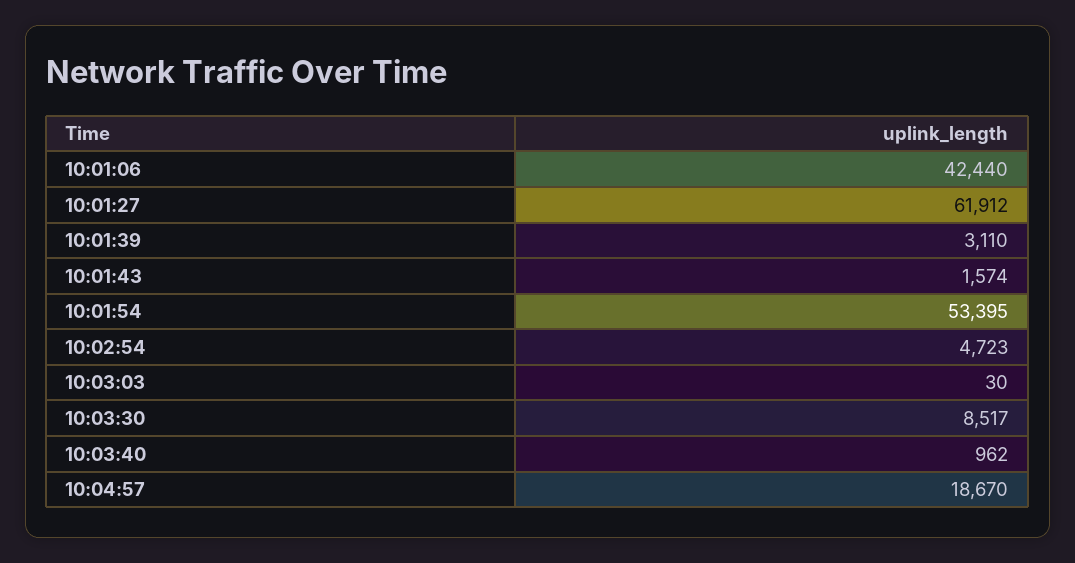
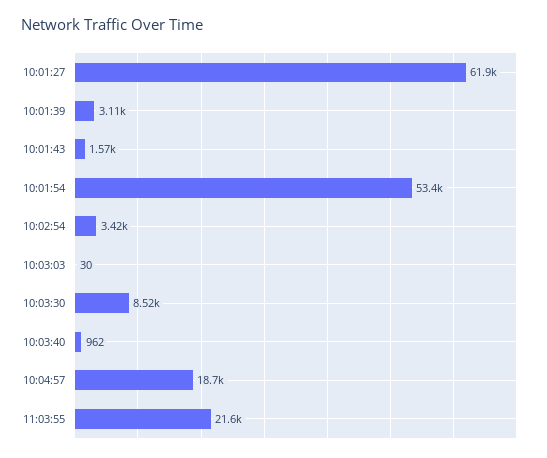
10:01:06: 42440 -> none
10:02:54: 4723 -> 3420
11:03:55: none -> 21600

